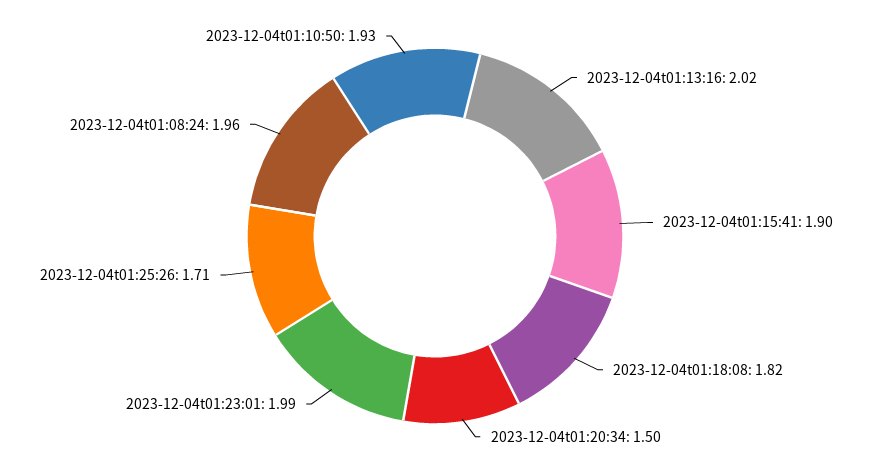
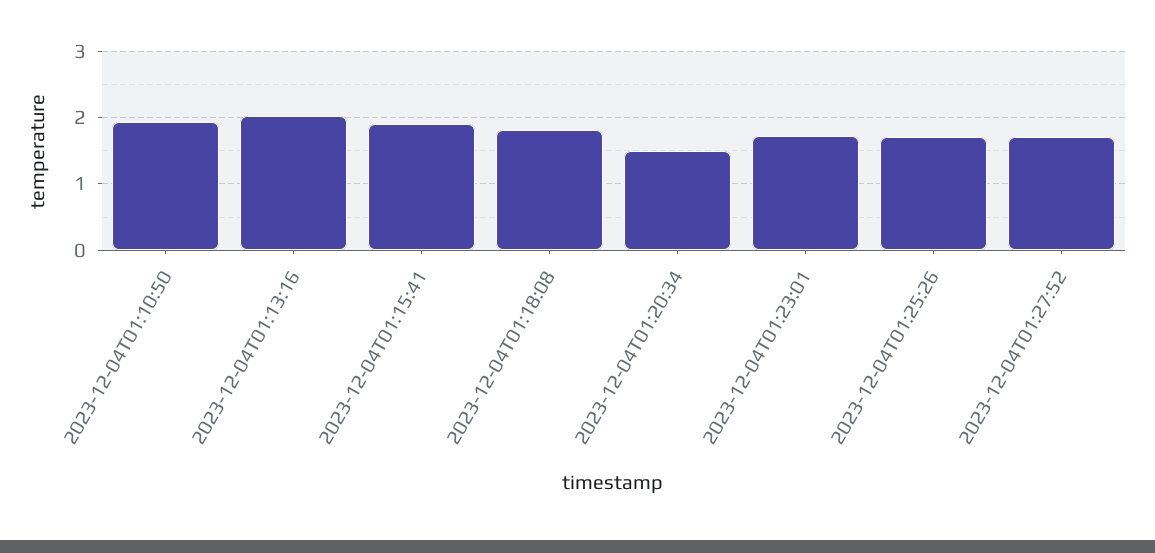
2023-12-04t01:23:01: 1.99 -> 1.7
2023-12-04t01:08:24: 1.96 -> none
2023-12-04T01:27:52: none -> 1.7

